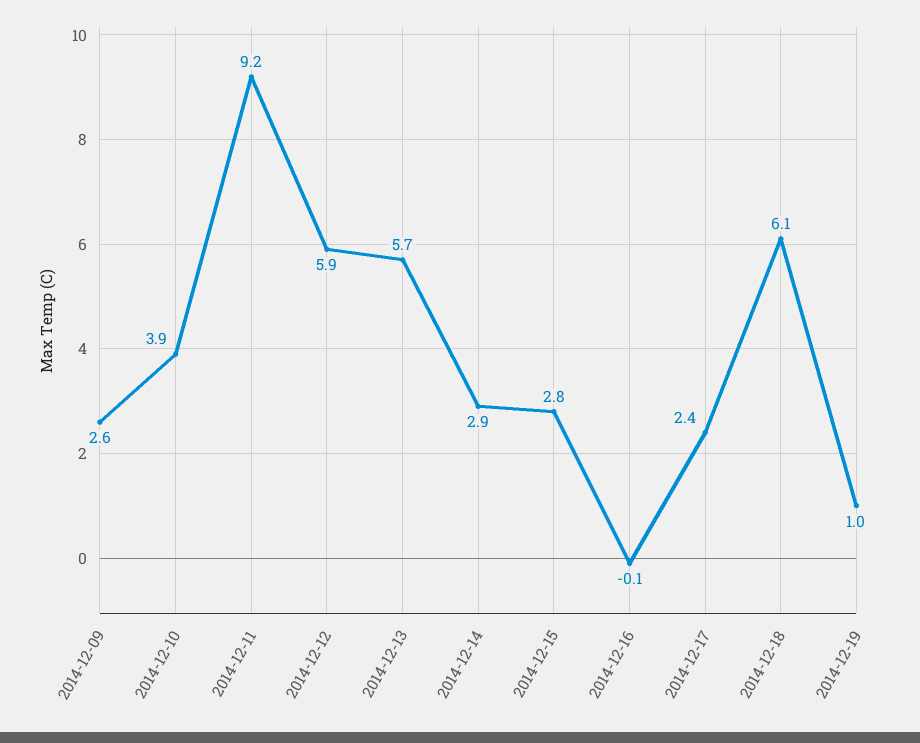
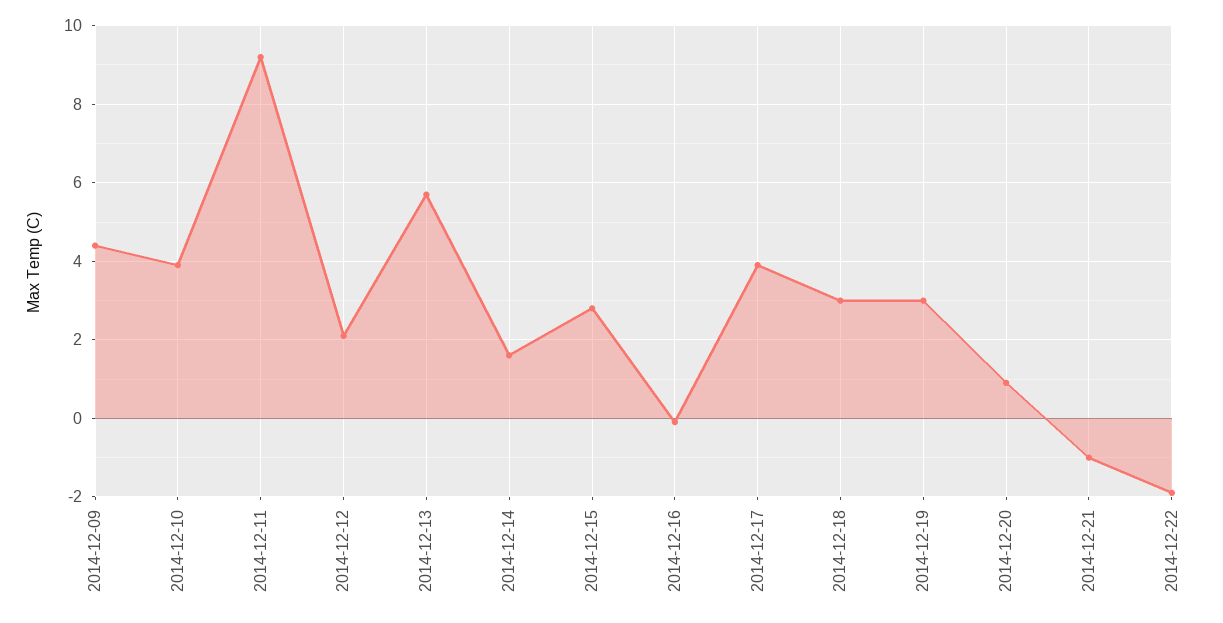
2014-12-09: 2.6 -> 4.5
2014-12-12: 5.9 -> 2
2014-12-14: 2.9 -> 1.5
2014-12-17: 2.4 -> 4
2014-12-18: 6.1 -> 3
2014-12-19: 1 -> 3
2014-12-20: none -> 1
2014-12-21: none -> -1
2014-12-22: none -> -2

